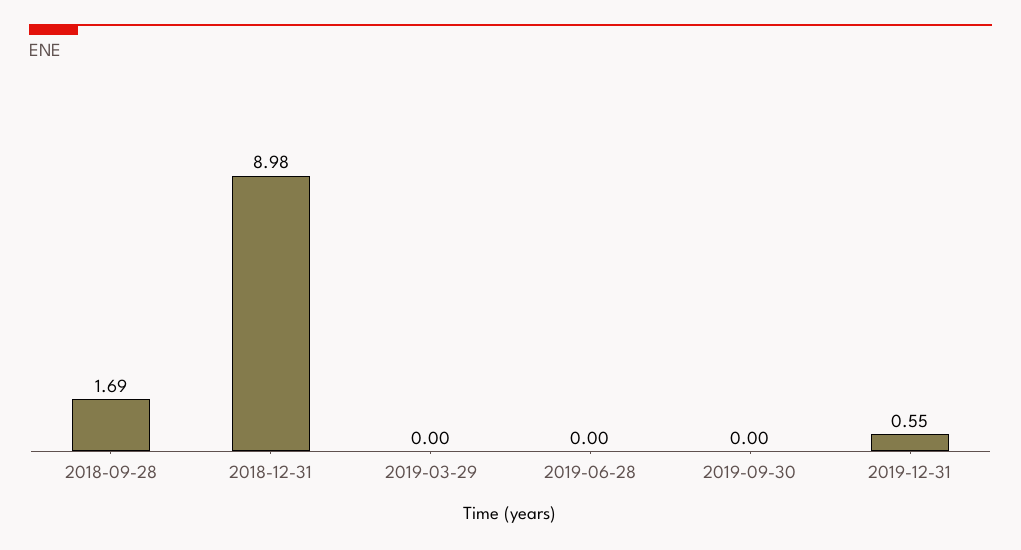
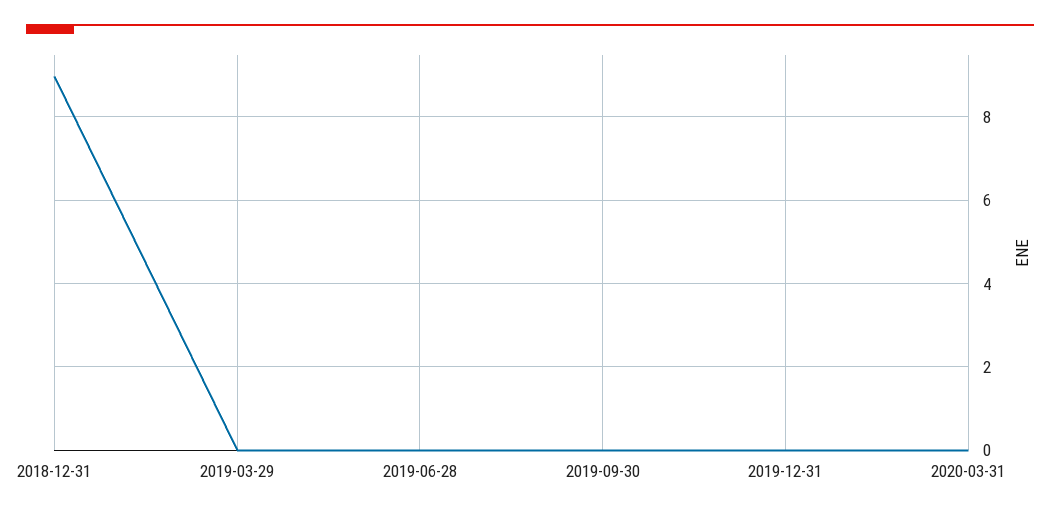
2018-09-28: 1.69 -> none
2019-12-31: 0.55 -> 0
2020-03-31: none -> 0

